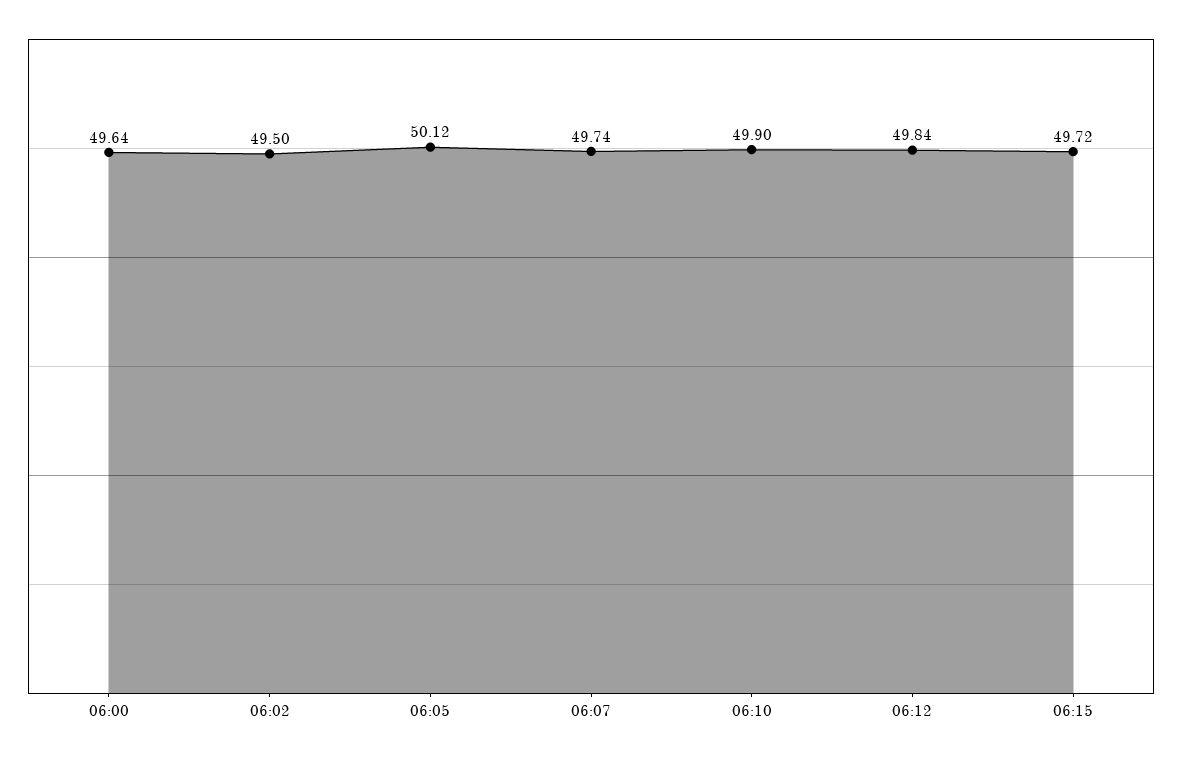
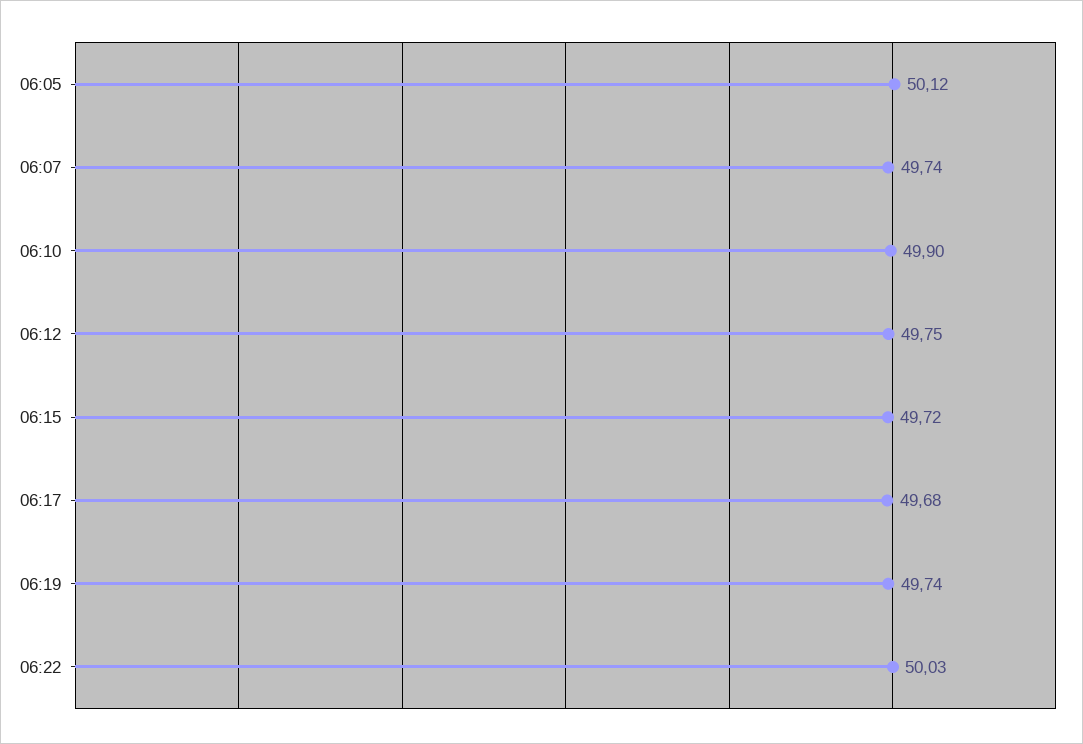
06:00: 49.64 -> none
06:02: 49.5 -> none
06:12: 49.84 -> 49.75
06:17: none -> 49.68
06:19: none -> 49.74
06:22: none -> 50.03

